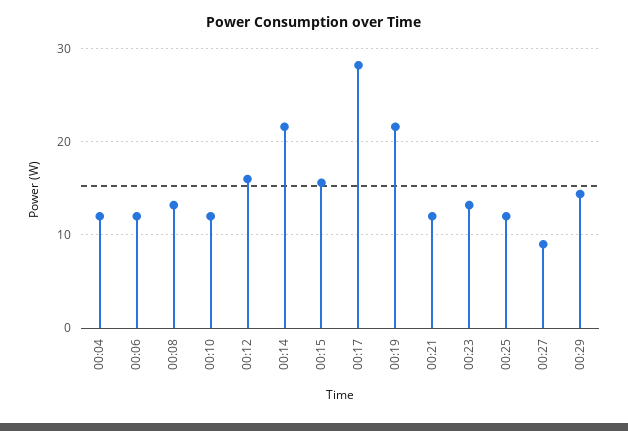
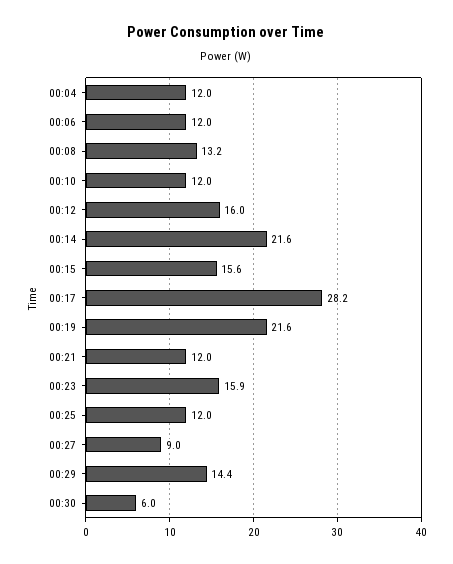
00:23: 13 -> 15.9
00:30: none -> 6

